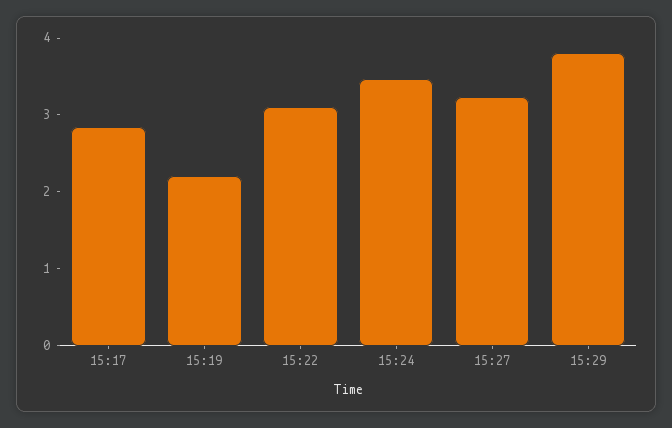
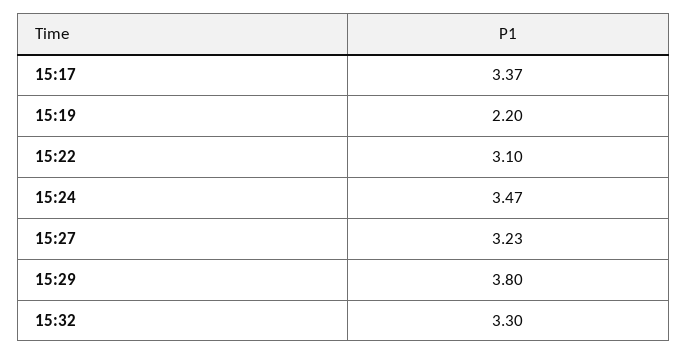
15:17: 2.8 -> 3.37
15:32: none -> 3.3

